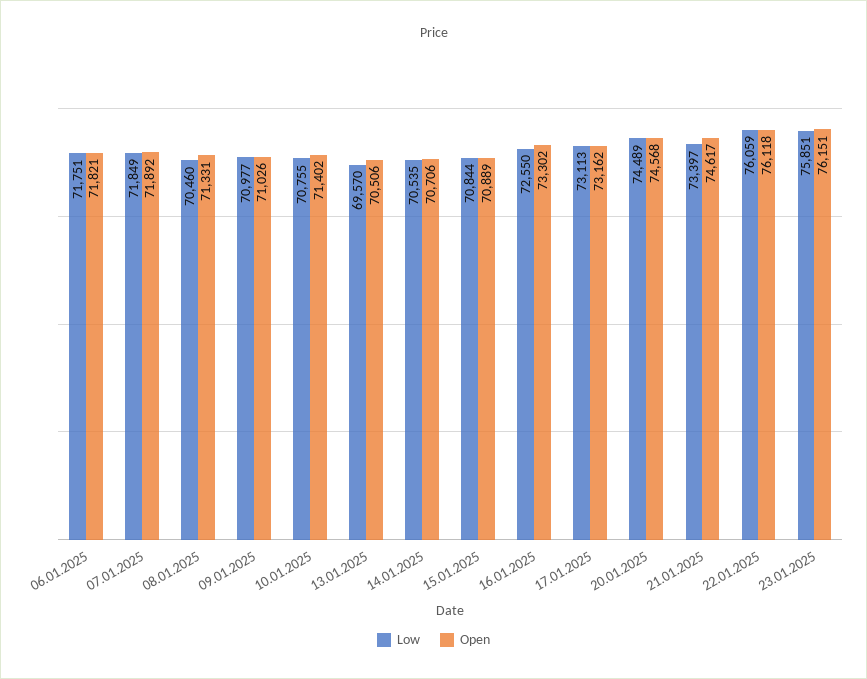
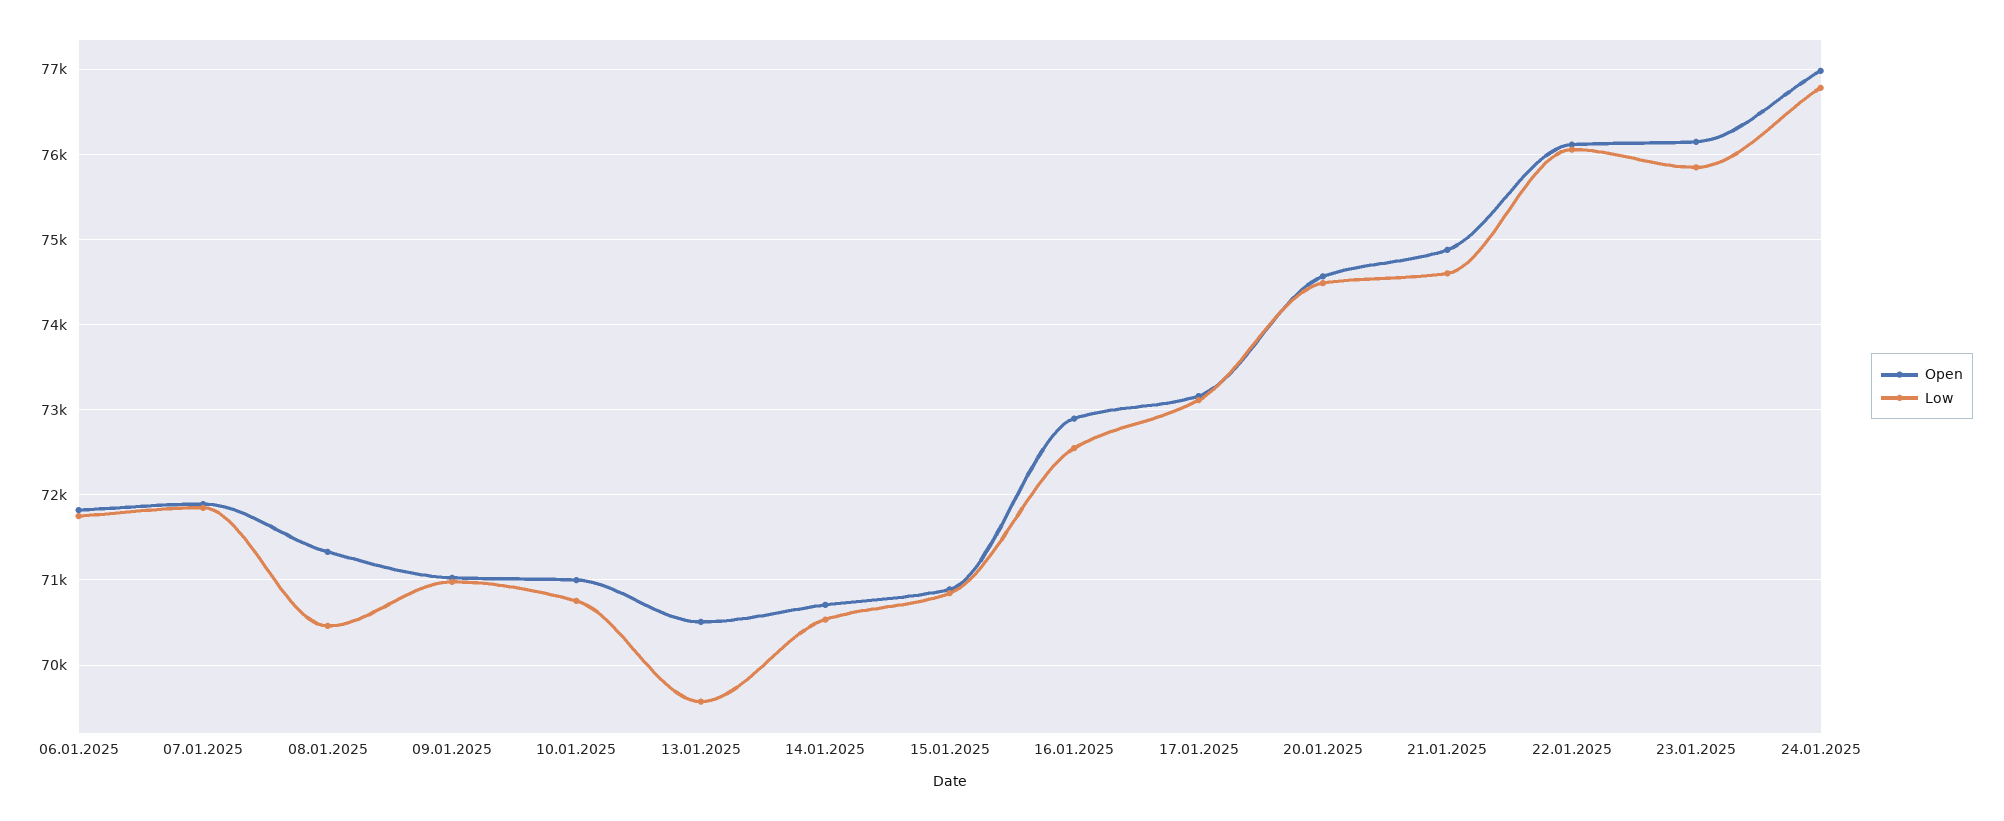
Open, 10.01.2025: 71402 -> 71000
Open, 16.01.2025: 73302 -> 72900
Low, 21.01.2025: 73397 -> 74600
Open, 21.01.2025: 74617 -> 74900
Open, 24.01.2025: none -> 77000
Low, 24.01.2025: none -> 76800

